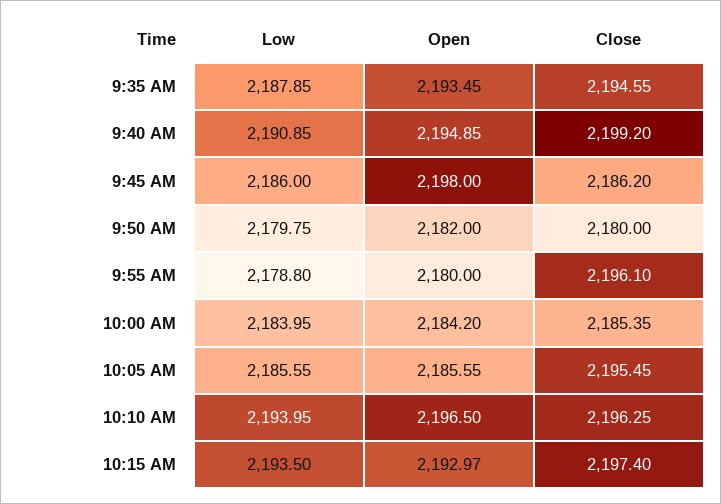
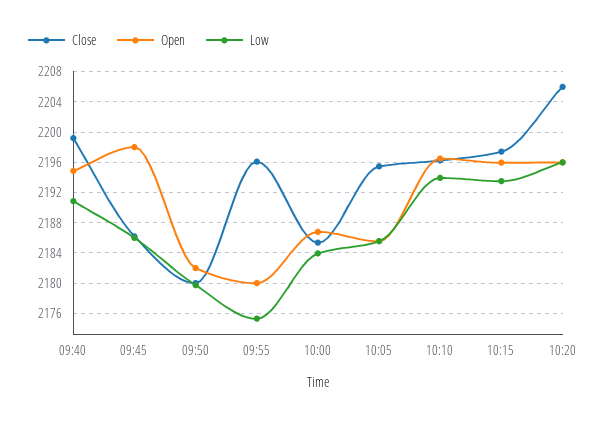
Low, 9:35 AM: 2187.85 -> none
Open, 9:35 AM: 2193.45 -> none
Close, 9:35 AM: 2194.55 -> none
Low, 9:55 AM: 2178.8 -> 2175
Open, 10:00 AM: 2184.2 -> 2187
Open, 10:15 AM: 2192.97 -> 2196
Close, 10:20: none -> 2206
Open, 10:20: none -> 2196
Low, 10:20: none -> 2196

